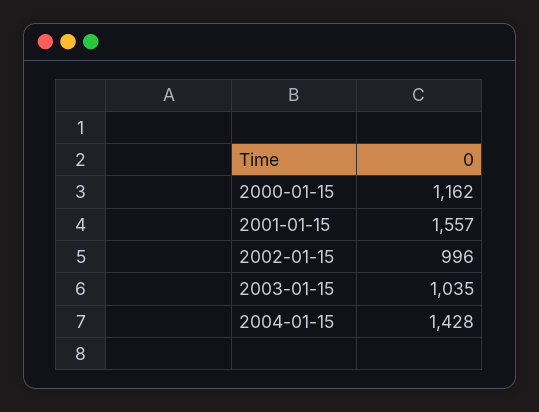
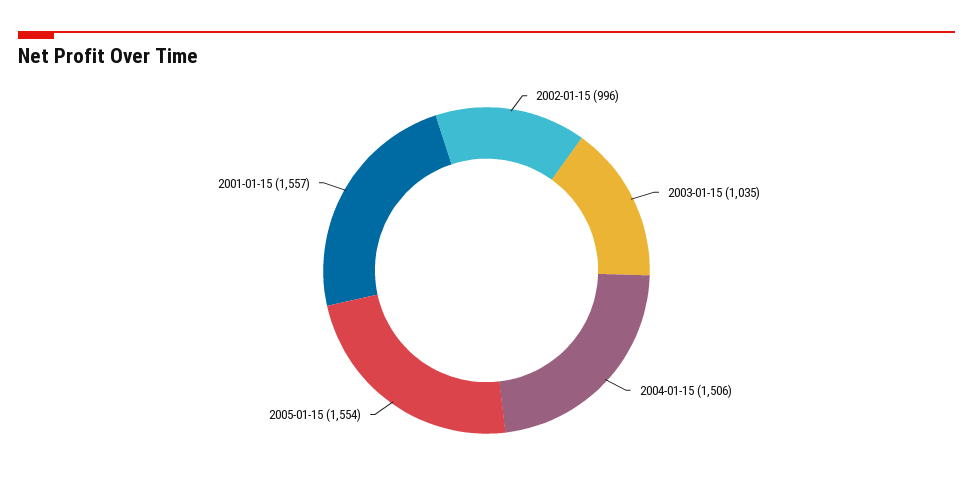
2000-01-15: 1162 -> none
2004-01-15: 1428 -> 1506
2005-01-15: none -> 1554

